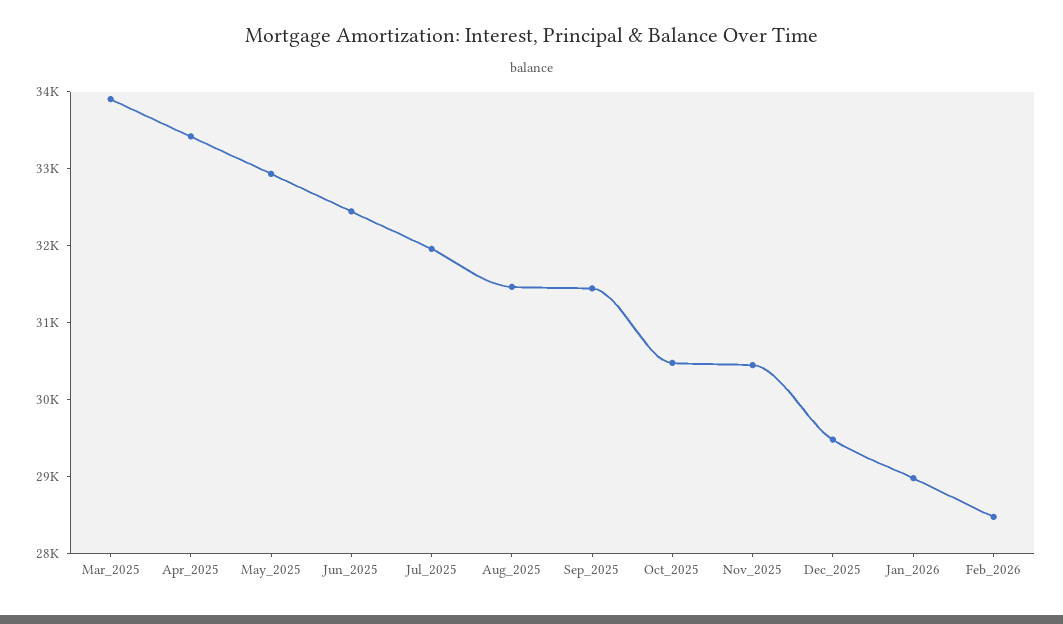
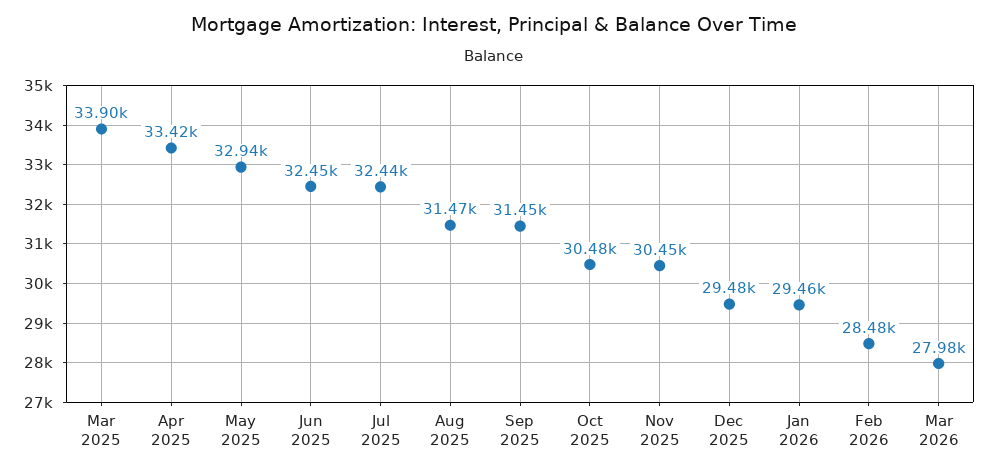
Jul_2025: 32000 -> 32440
Jan_2026: 29000 -> 29460
Mar 2026: none -> 27980

